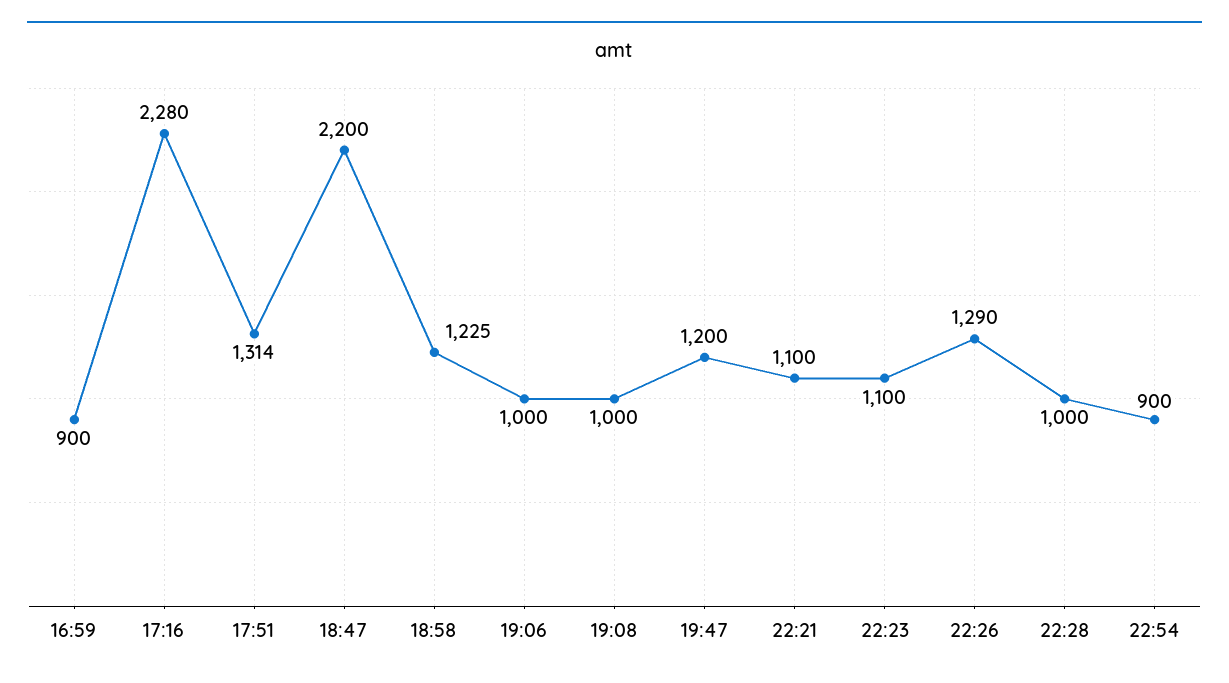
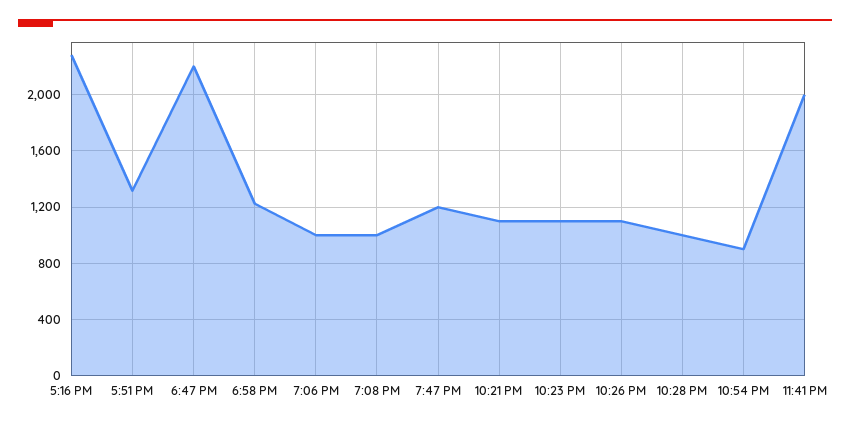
16:59: 900 -> none
22:26: 1290 -> 1100
11:41 PM: none -> 2000

